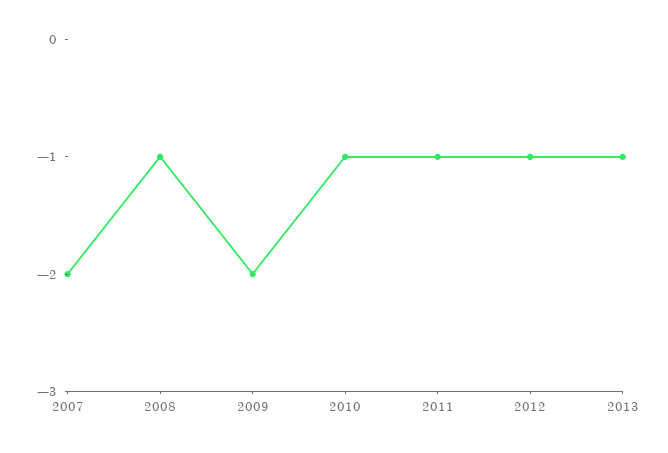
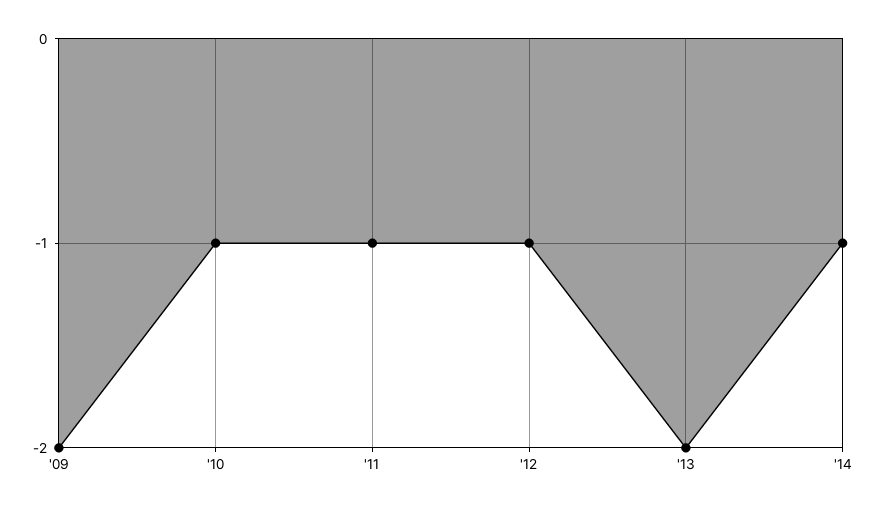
2007: -2 -> none
2008: -1 -> none
2013: -1 -> -2
'14: none -> -1

